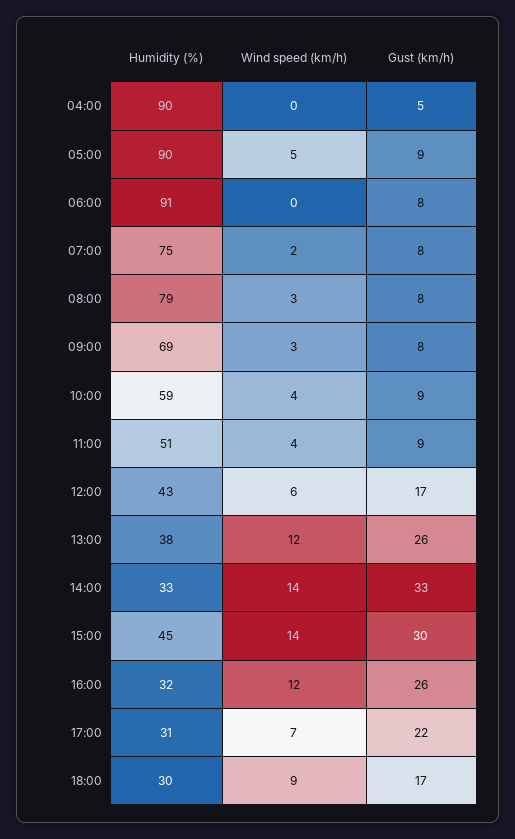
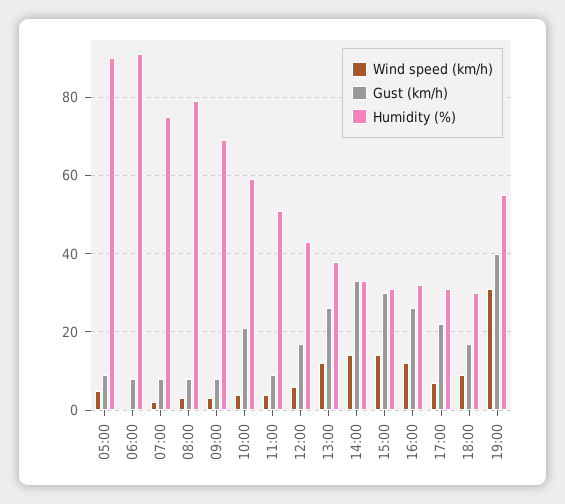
Humidity (%), 04:00: 90 -> none
Wind speed (km/h), 04:00: 0 -> none
Gust (km/h), 04:00: 5 -> none
Gust (km/h), 10:00: 9 -> 20
Humidity (%), 15:00: 45 -> 30
Wind speed (km/h), 19:00: none -> 30
Gust (km/h), 19:00: none -> 40
Humidity (%), 19:00: none -> 55

